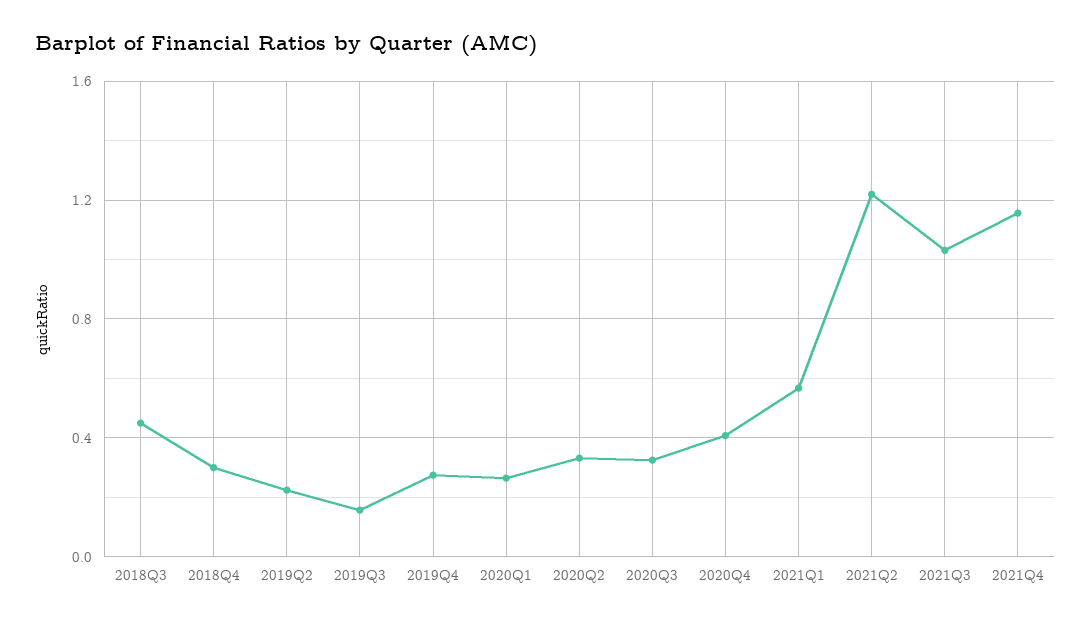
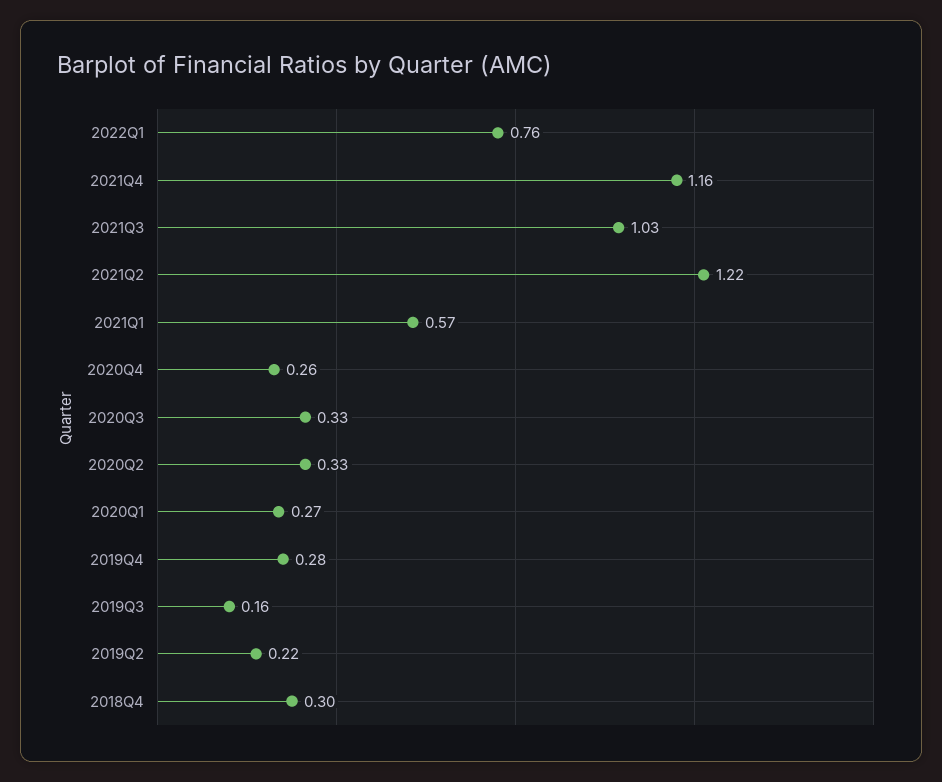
2018Q3: 0.45 -> none
2020Q4: 0.4 -> 0.26
2022Q1: none -> 0.76

